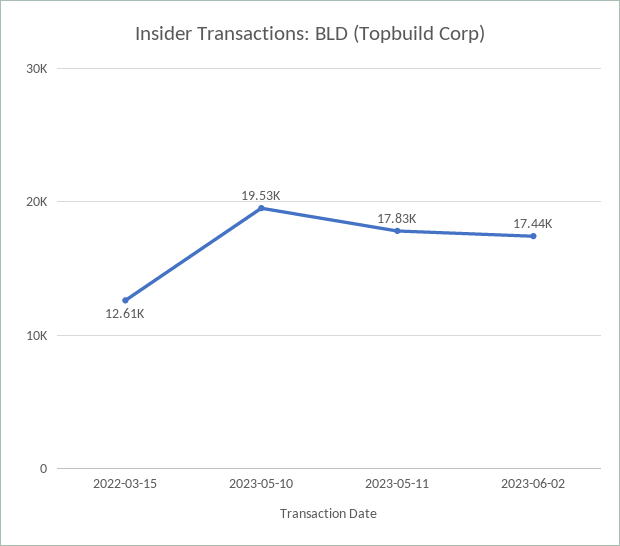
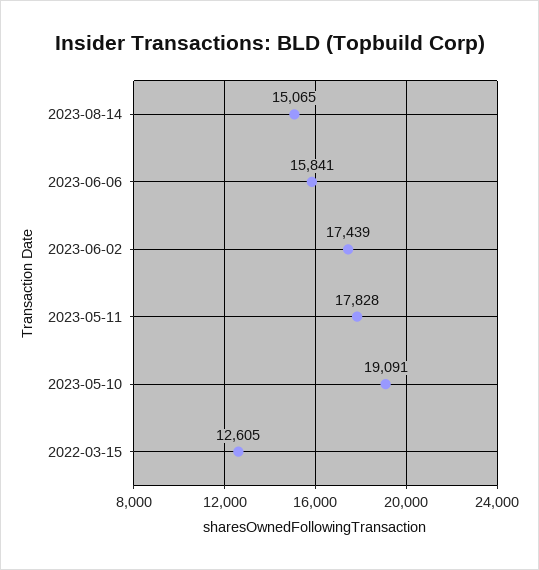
2023-05-10: 19530 -> 19091
2023-08-14: none -> 15065
2023-06-06: none -> 15841

